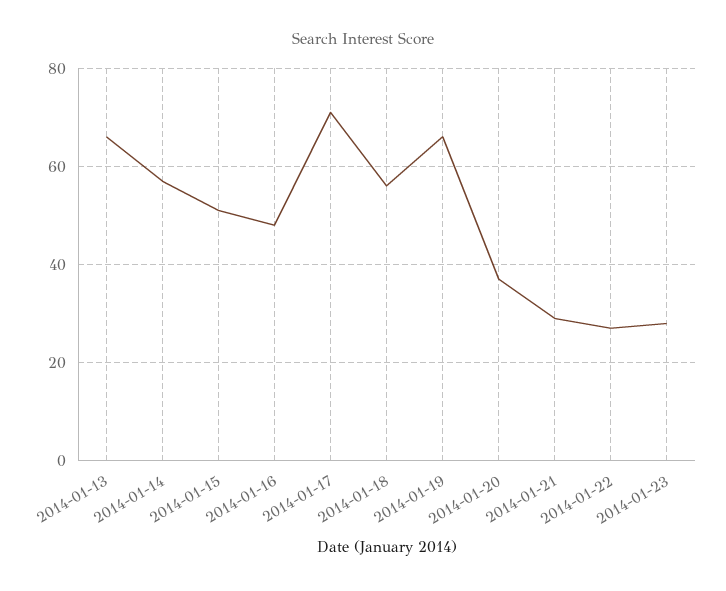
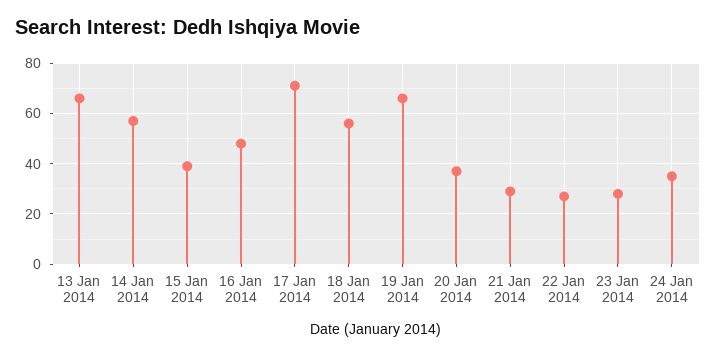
2014-01-15: 50 -> 40
24 Jan 2014: none -> 35

